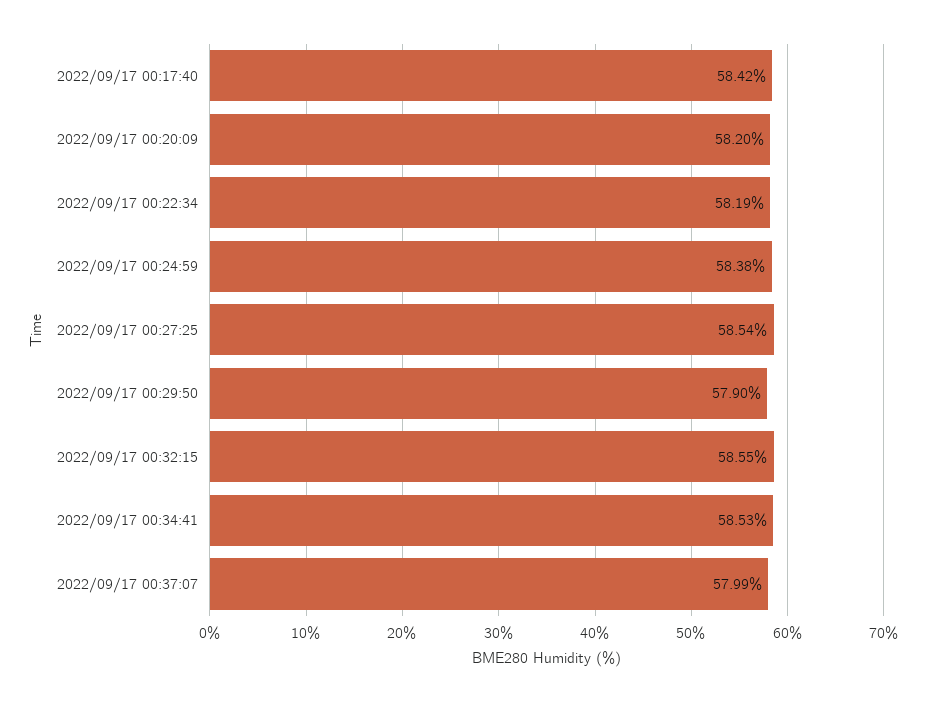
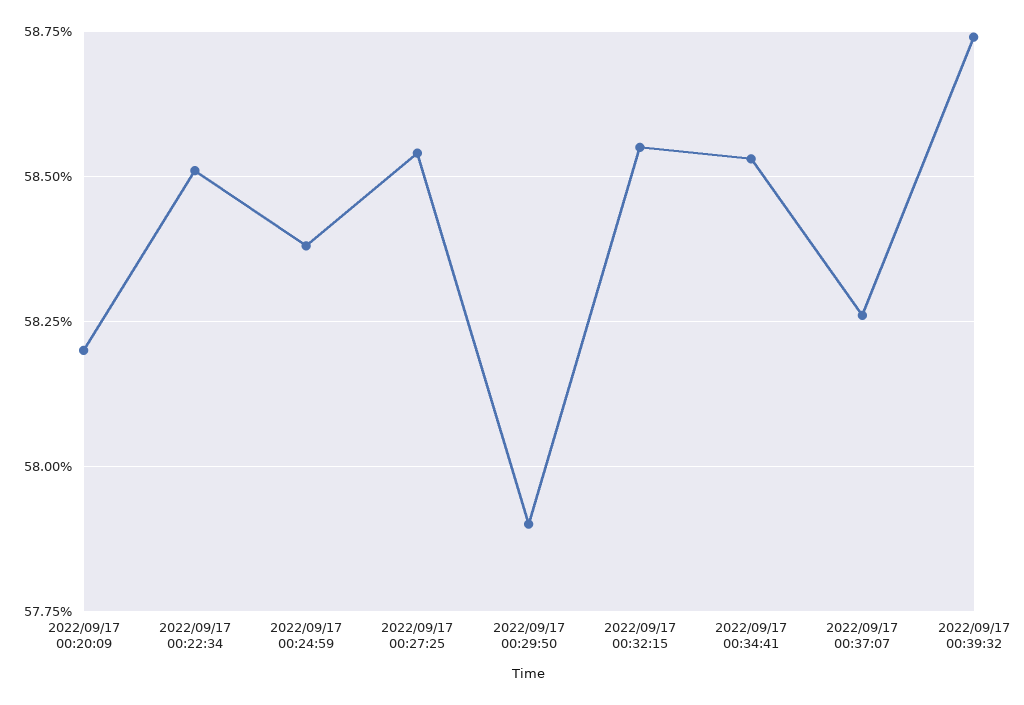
2022/09/17 00:17:40: 58.42 -> none
2022/09/17 00:22:34: 58.19 -> 58.5
2022/09/17 00:37:07: 57.99 -> 58.25
2022/09/17 00:39:32: none -> 58.75

